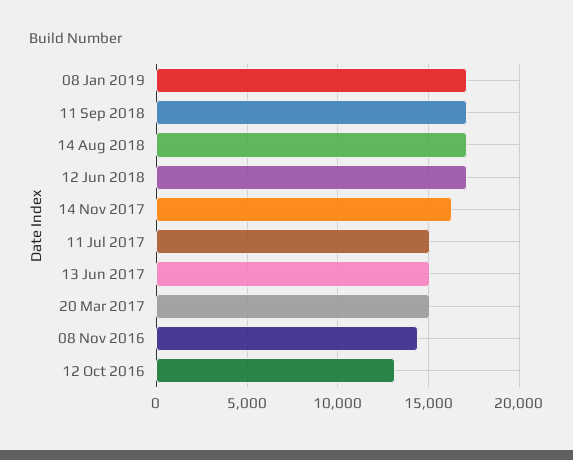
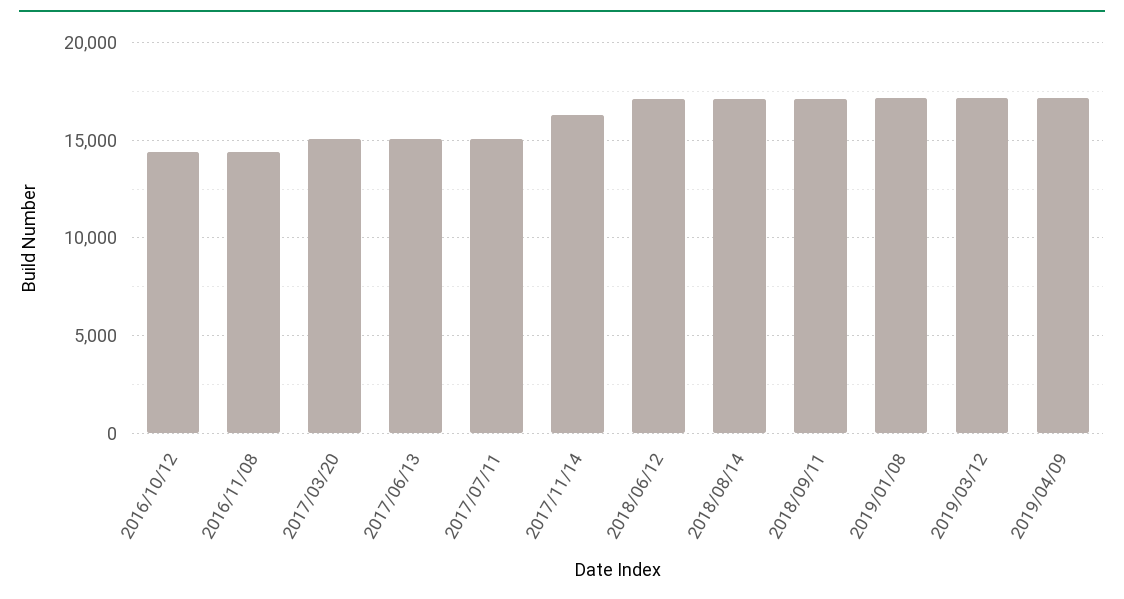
12 Oct 2016: 13000 -> 14500
2019/03/12: none -> 17000
2019/04/09: none -> 17000

